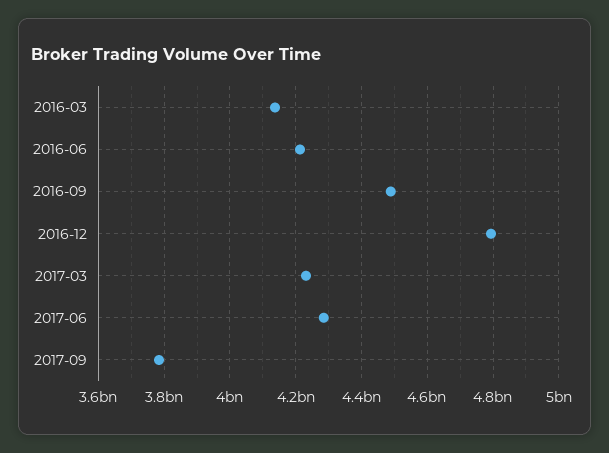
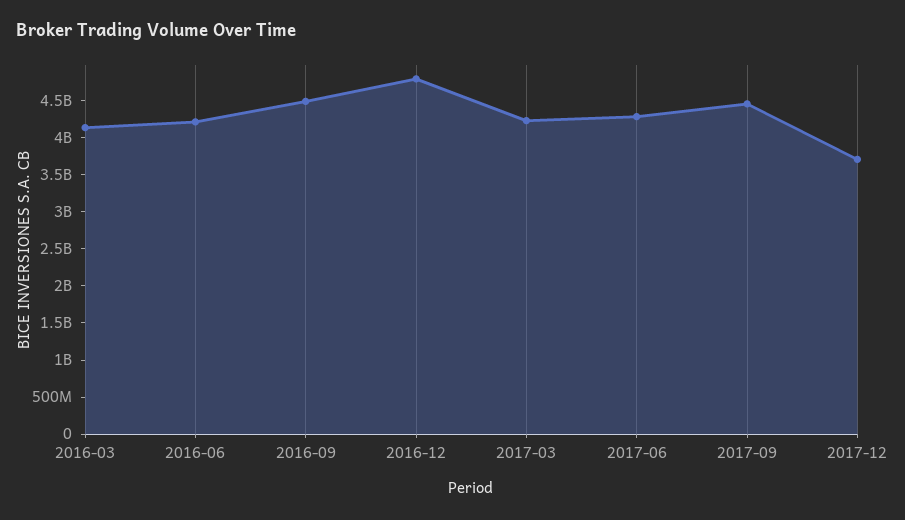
2017-09: 3780000000 -> 4500000000
2017-12: none -> 3750000000

